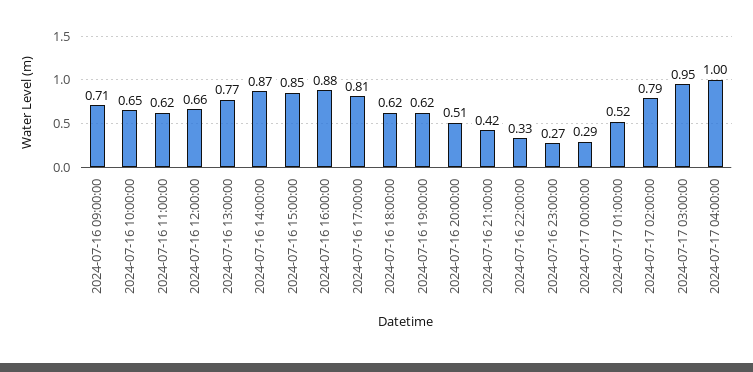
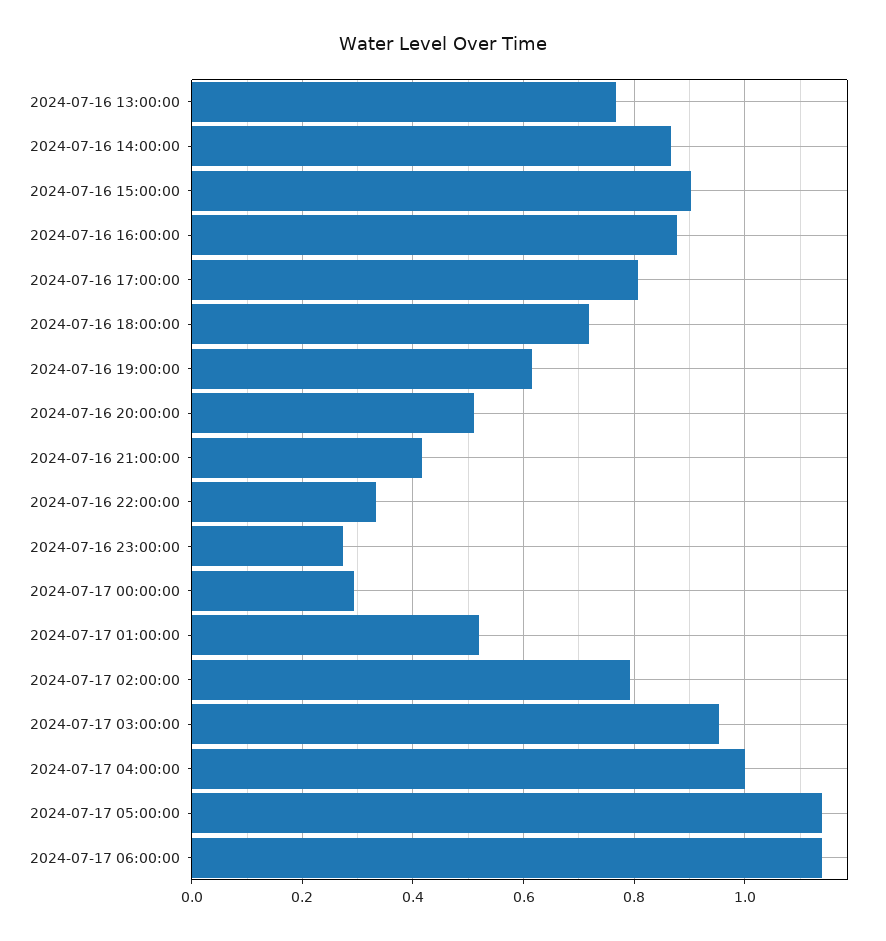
2024-07-16 09:00:00: 0.71 -> none
2024-07-16 10:00:00: 0.65 -> none
2024-07-16 11:00:00: 0.62 -> none
2024-07-16 12:00:00: 0.66 -> none
2024-07-16 15:00:00: 0.85 -> 0.9
2024-07-16 18:00:00: 0.62 -> 0.72
2024-07-17 05:00:00: none -> 1.14
2024-07-17 06:00:00: none -> 1.14

